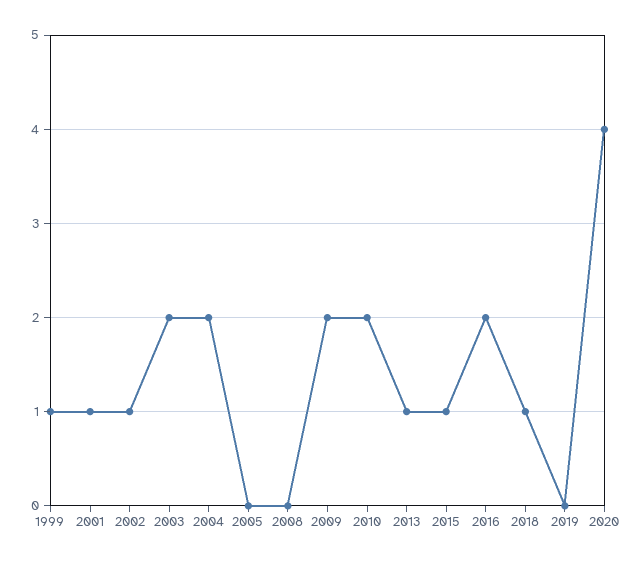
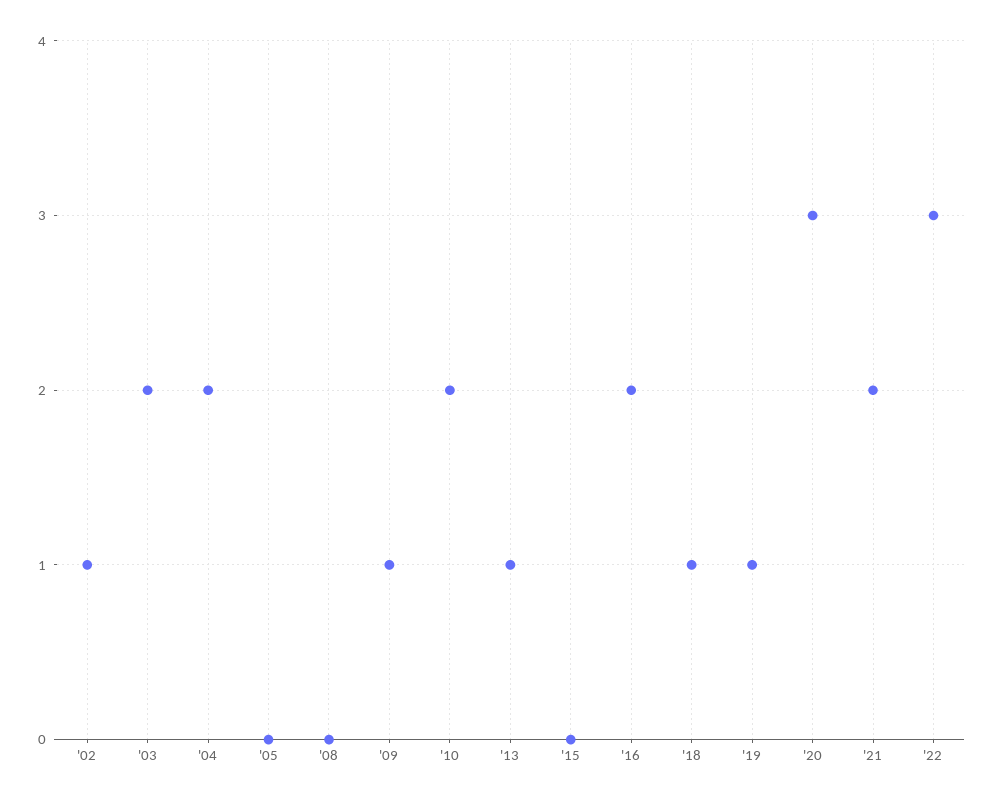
1999: 1 -> none
2001: 1 -> none
2009: 2 -> 1
2015: 1 -> 0
2019: 0 -> 1
2020: 4 -> 3
'21: none -> 2
'22: none -> 3

